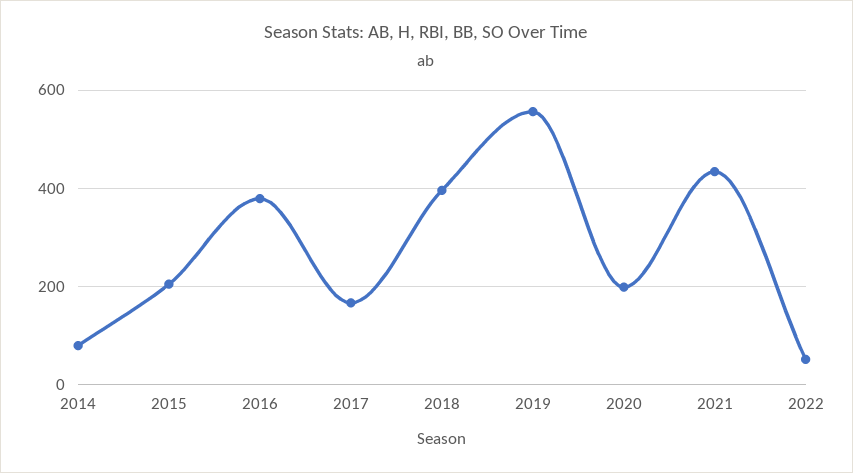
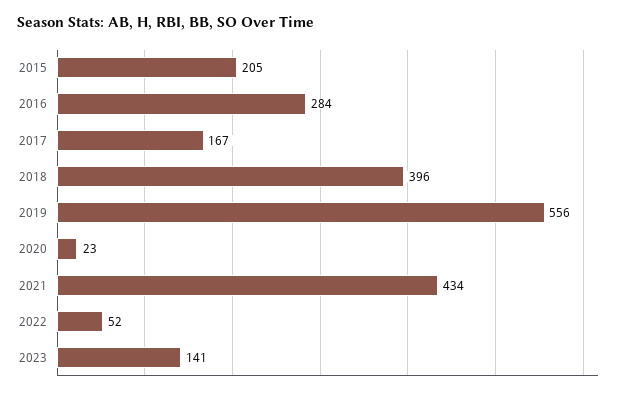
2014: 80 -> none
2016: 380 -> 284
2020: 200 -> 23
2023: none -> 141

